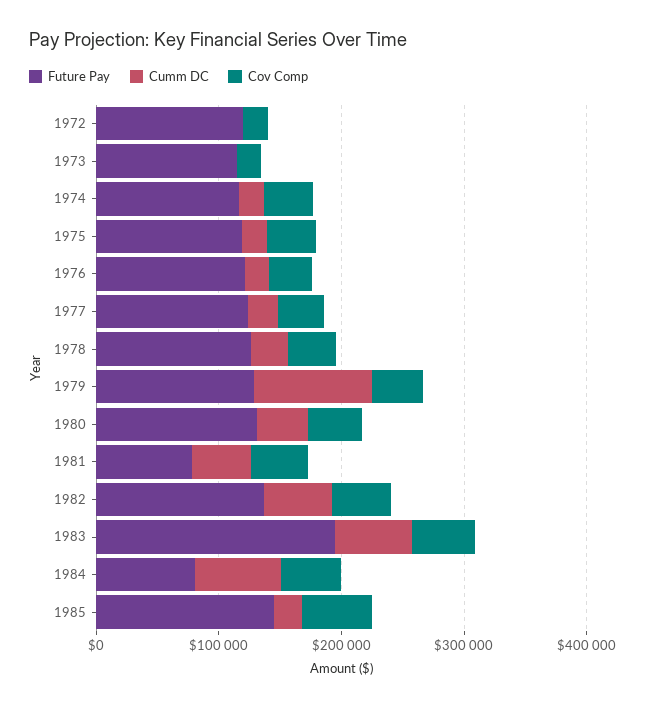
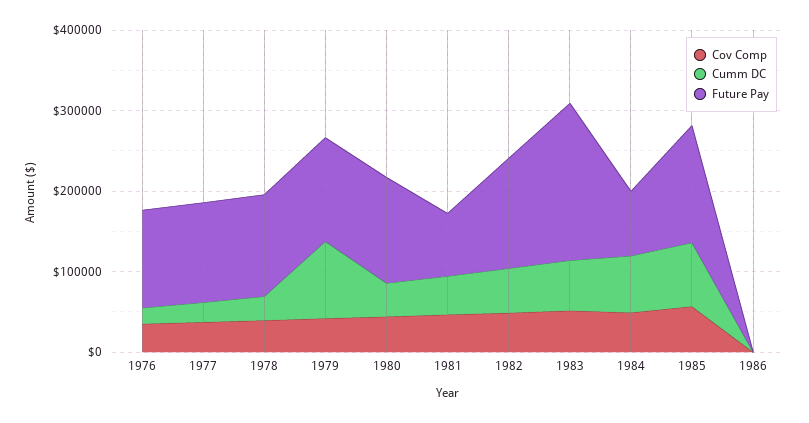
Future Pay, 1972: 120000 -> none
Cumm DC, 1972: 0 -> none
Cov Comp, 1972: 20000 -> none
Future Pay, 1973: 120000 -> none
Cumm DC, 1973: 0 -> none
Cov Comp, 1973: 20000 -> none
Future Pay, 1974: 120000 -> none
Cumm DC, 1974: 20000 -> none
Cov Comp, 1974: 40000 -> none
Future Pay, 1975: 120000 -> none
Cumm DC, 1975: 20000 -> none
Cov Comp, 1975: 40000 -> none
Cumm DC, 1985: 20000 -> 80000
Cov Comp, 1986: none -> 0
Cumm DC, 1986: none -> 0
Future Pay, 1986: none -> 0

